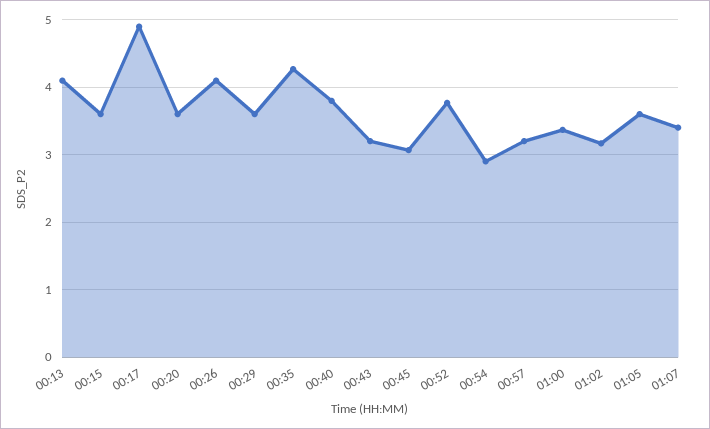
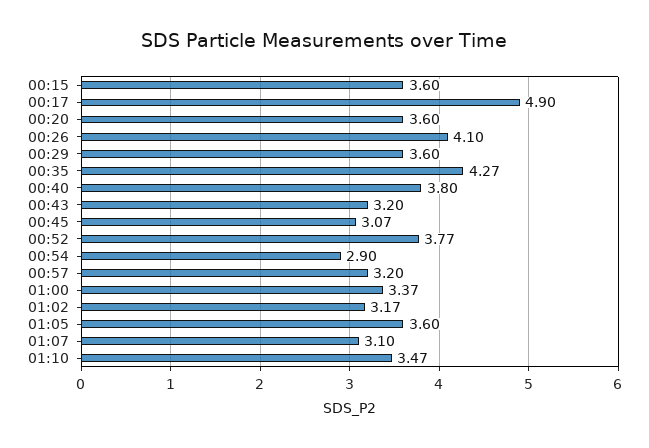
00:13: 4.1 -> none
01:07: 3.4 -> 3.1
01:10: none -> 3.47

